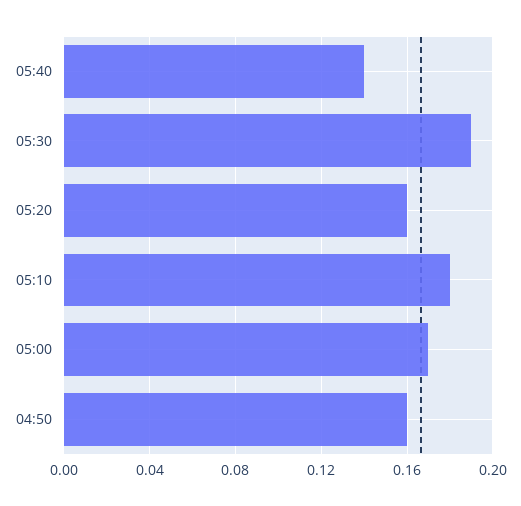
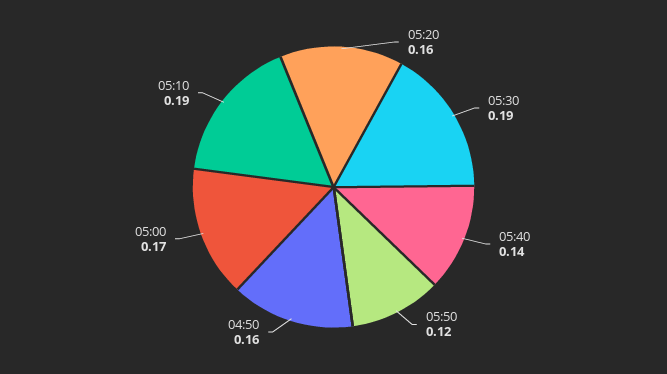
05:10: 0.18 -> 0.19
05:50: none -> 0.12

